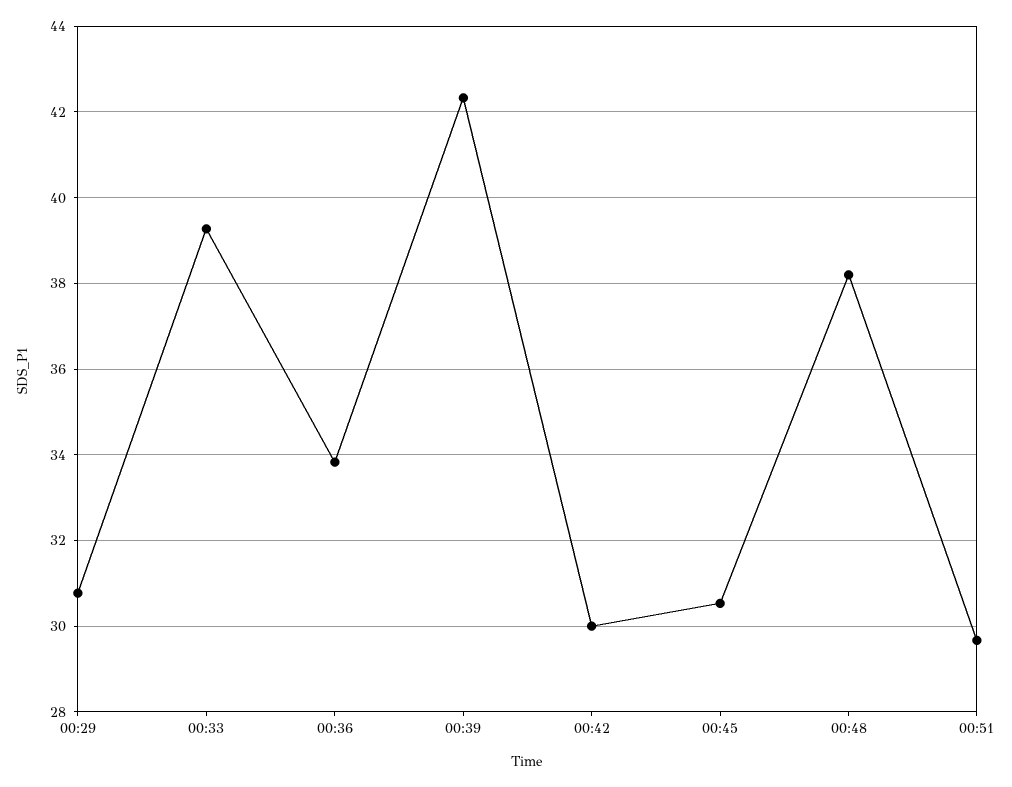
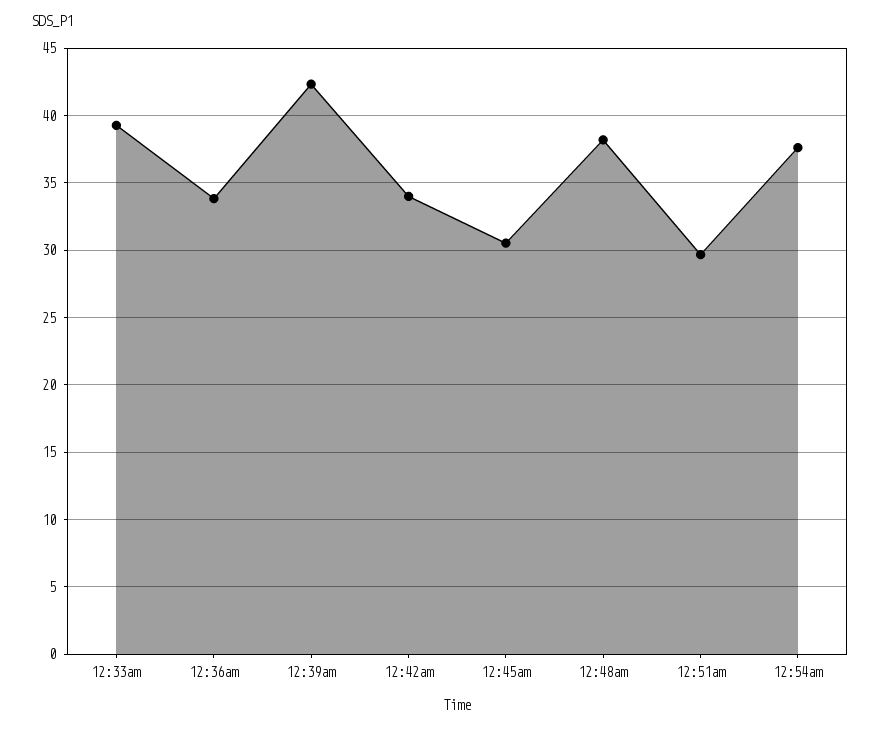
00:29: 30.8 -> none
00:42: 30 -> 34
12:54am: none -> 37.5

